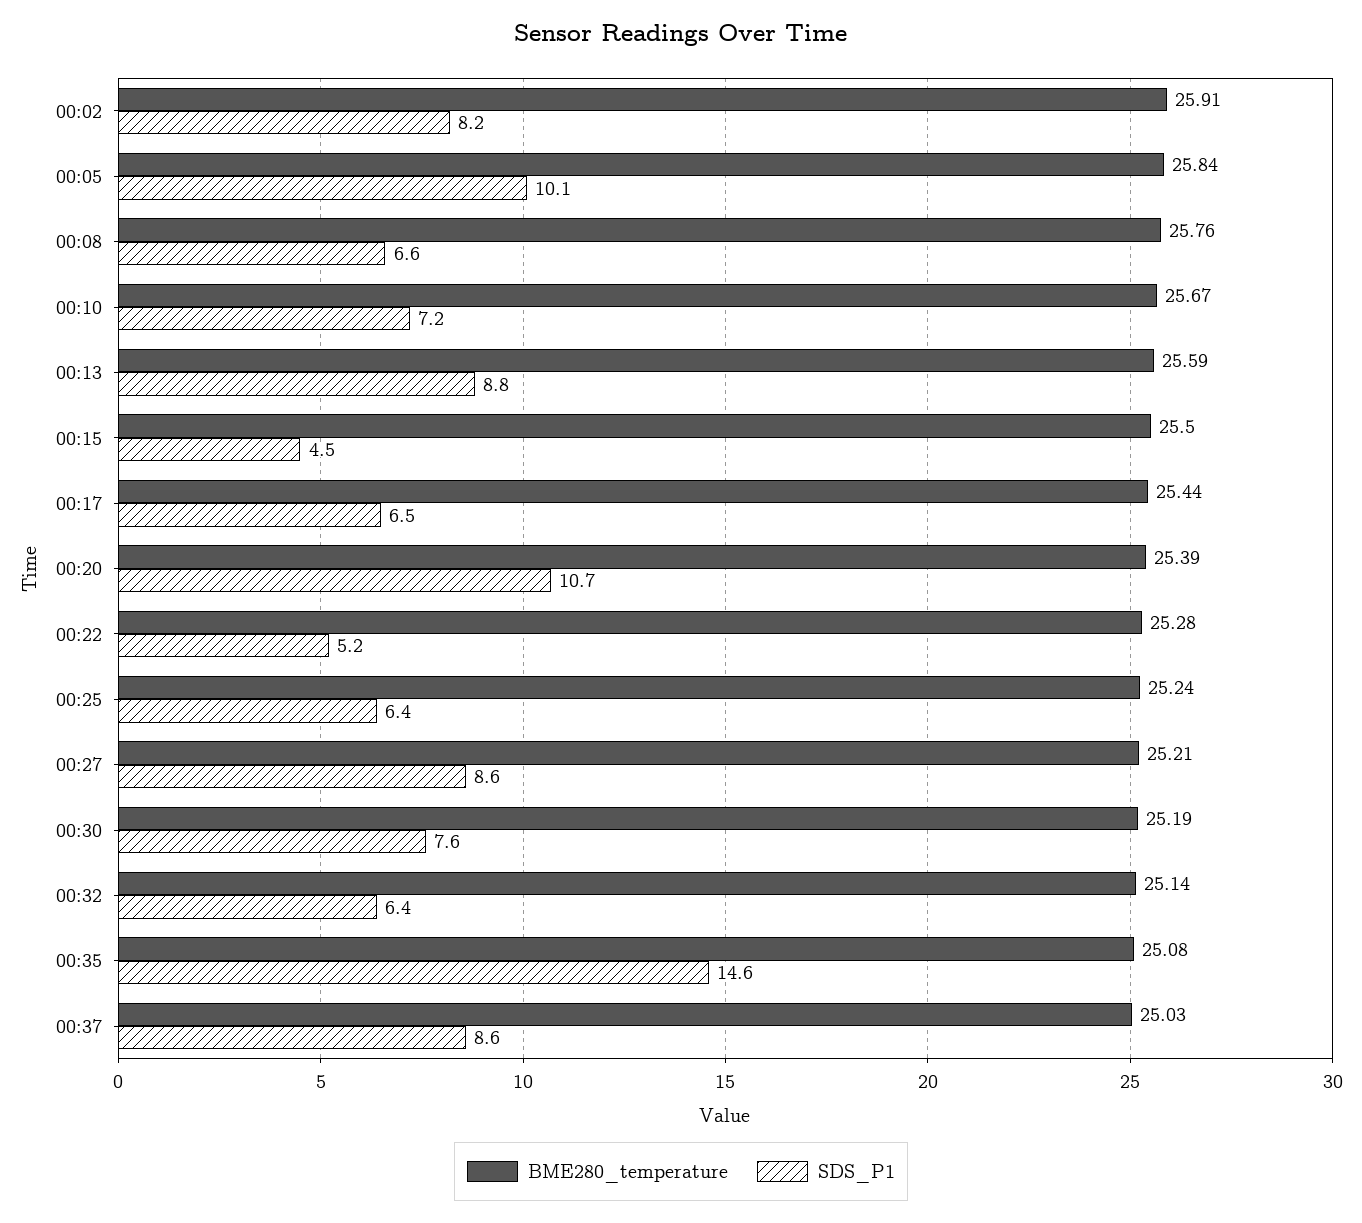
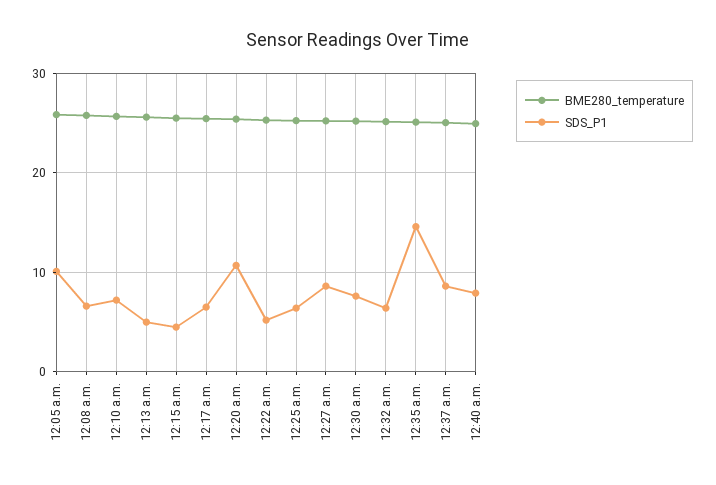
BME280_temperature, 00:02: 25.91 -> none
SDS_P1, 00:02: 8.2 -> none
SDS_P1, 00:13: 8.8 -> 5
BME280_temperature, 12:40 a.m.: none -> 25
SDS_P1, 12:40 a.m.: none -> 8

